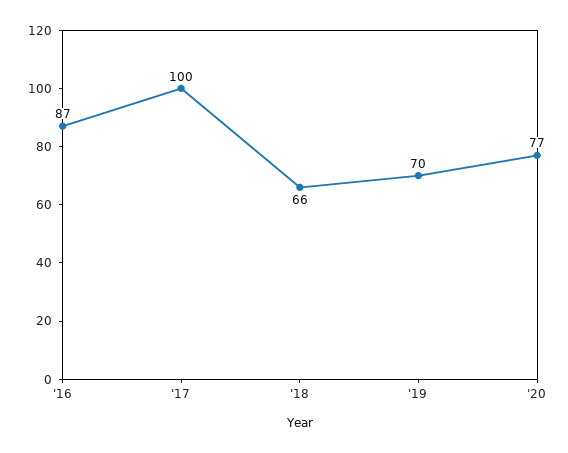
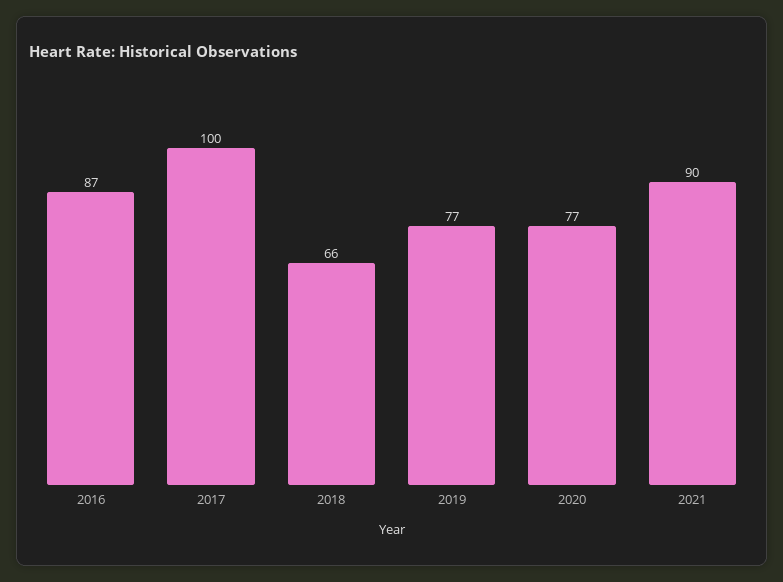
'19: 70 -> 77
2021: none -> 90

